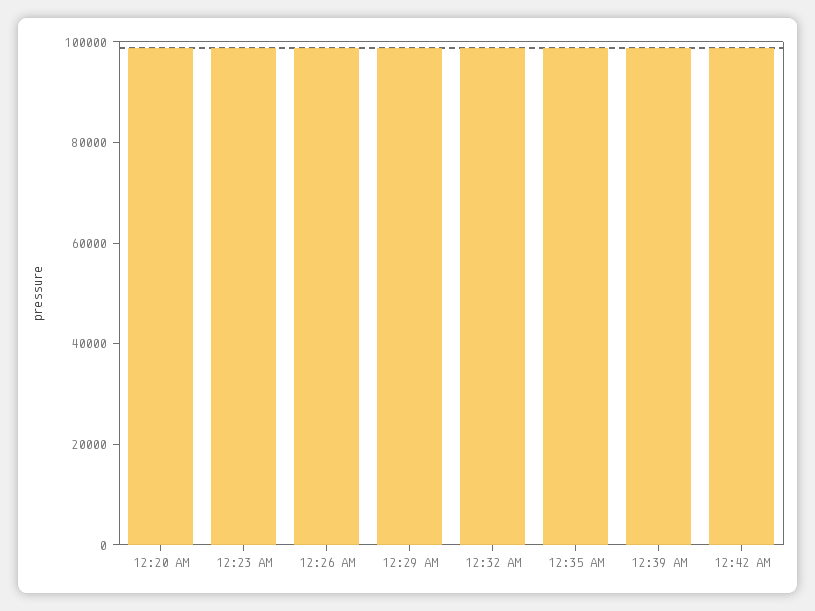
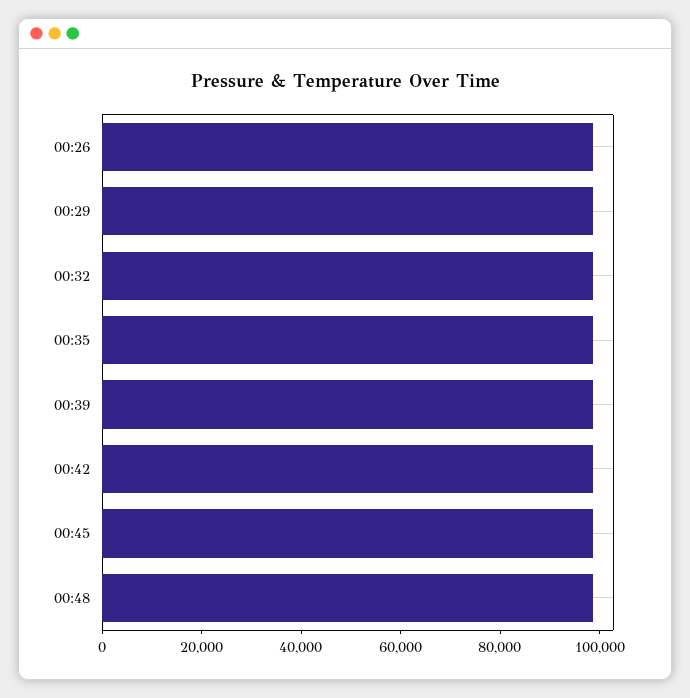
12:20 AM: 100000 -> none
12:23 AM: 100000 -> none
00:45: none -> 100000
00:48: none -> 100000

